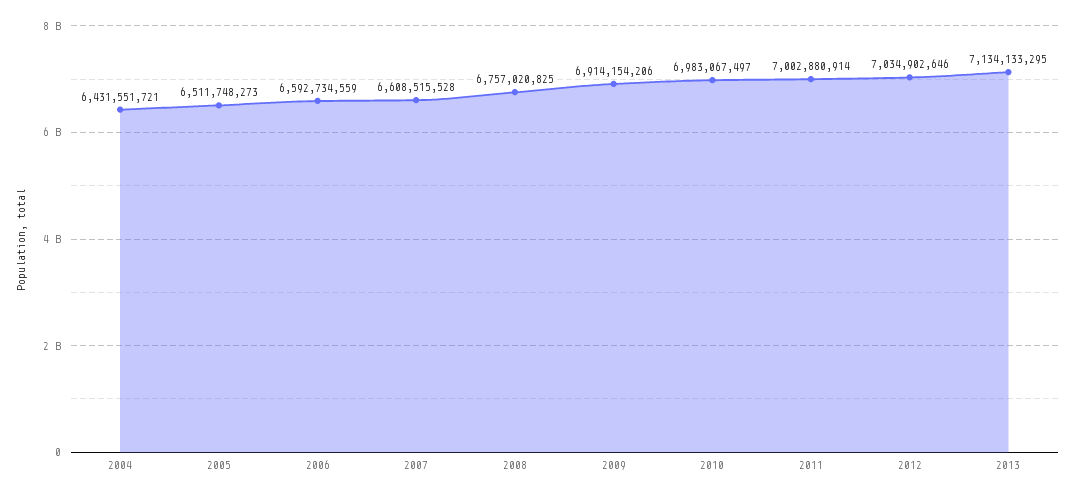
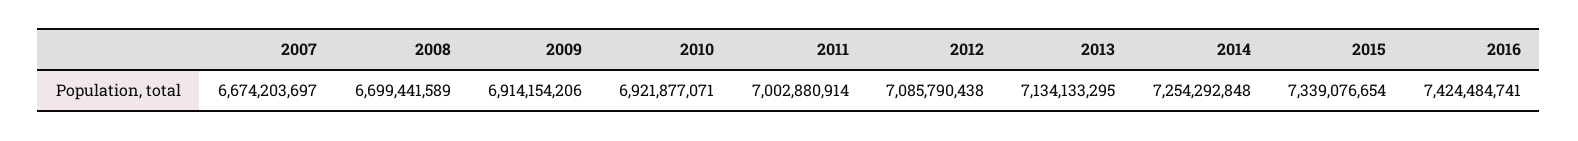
2004: 6431551721 -> none
2005: 6511748273 -> none
2006: 6592734559 -> none
2007: 6608515528 -> 6674203697
2008: 6757020825 -> 6699441589
2010: 6983067497 -> 6921877071
2012: 7034902646 -> 7085790438
2014: none -> 7254292848
2015: none -> 7339076654
2016: none -> 7424484741

